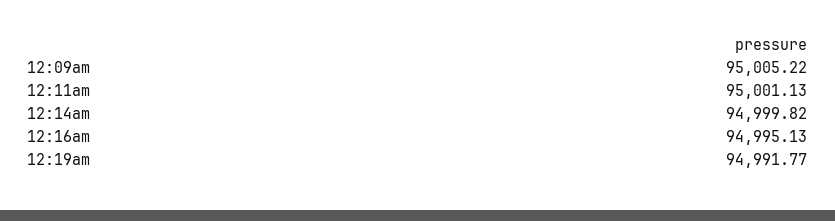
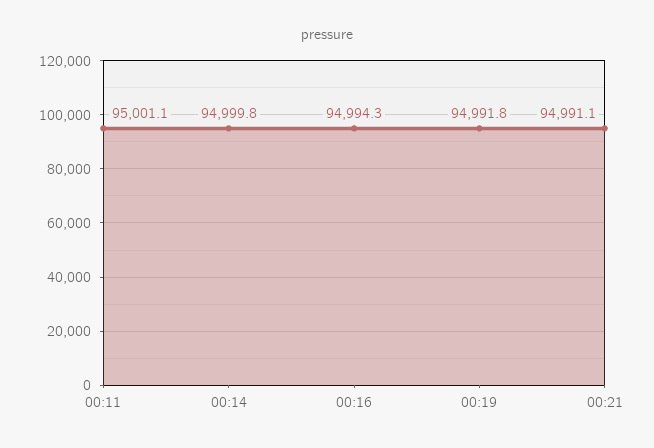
12:09am: 95005.22 -> none
12:16am: 94995.13 -> 94994.3
00:21: none -> 94991.1

